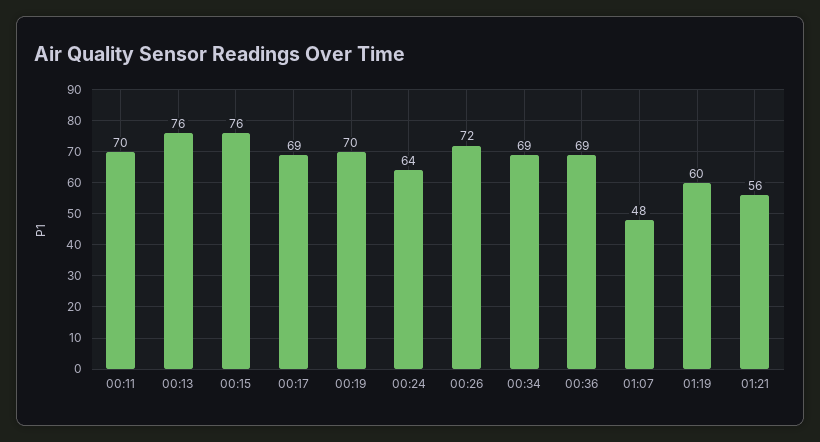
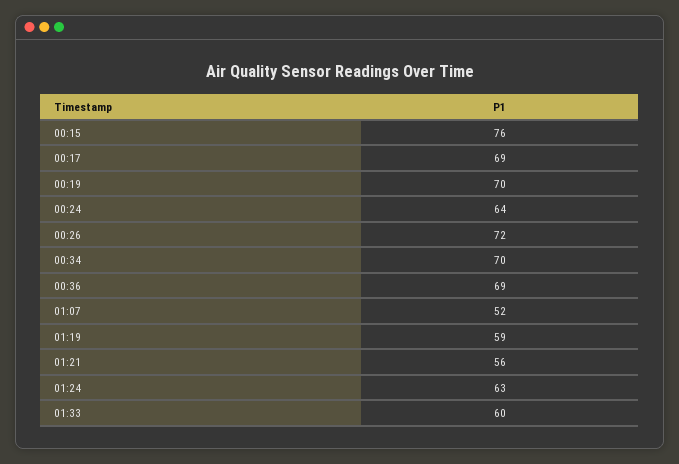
00:11: 70 -> none
00:13: 76 -> none
00:34: 69 -> 70
01:07: 48 -> 52
01:19: 60 -> 59
01:24: none -> 63
01:33: none -> 60

